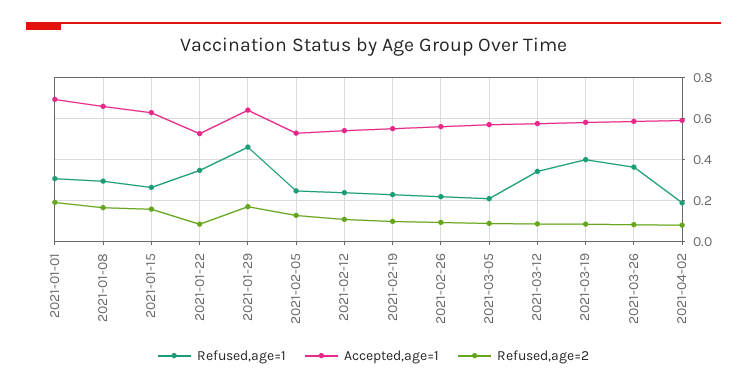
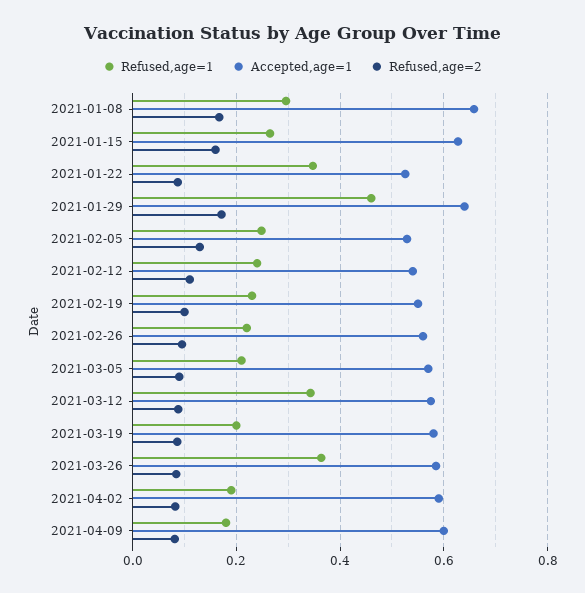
Refused,age=1, 2021-01-01: 0.3 -> none
Accepted,age=1, 2021-01-01: 0.7 -> none
Refused,age=2, 2021-01-01: 0.2 -> none
Refused,age=1, 2021-03-19: 0.4 -> 0.2
Refused,age=1, 2021-04-09: none -> 0.18
Accepted,age=1, 2021-04-09: none -> 0.6
Refused,age=2, 2021-04-09: none -> 0.08

